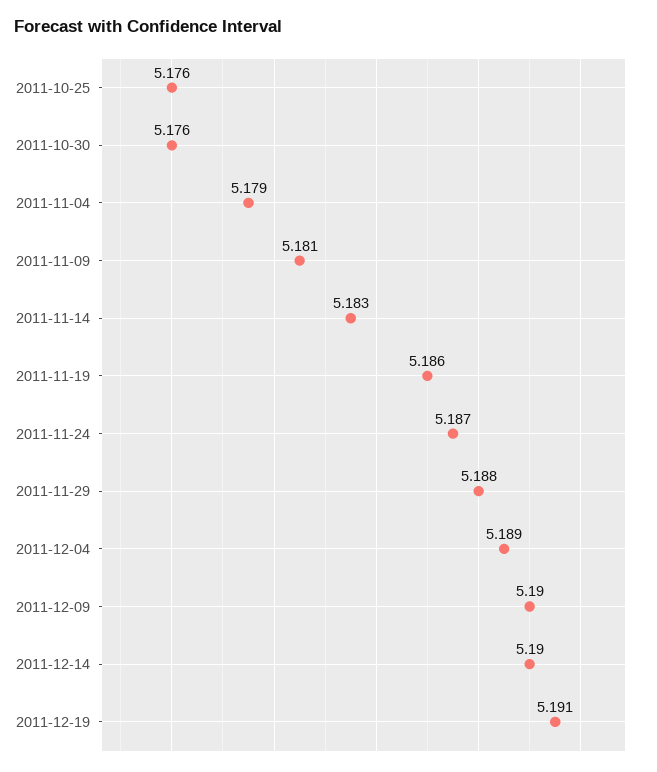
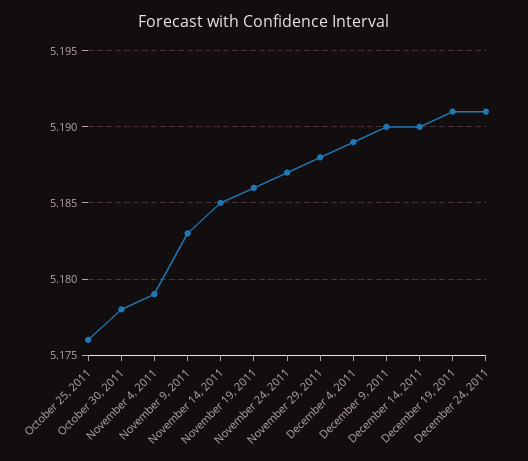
2011-10-30: 5.176 -> 5.178
2011-11-09: 5.181 -> 5.183
2011-11-14: 5.183 -> 5.185
December 24, 2011: none -> 5.191

